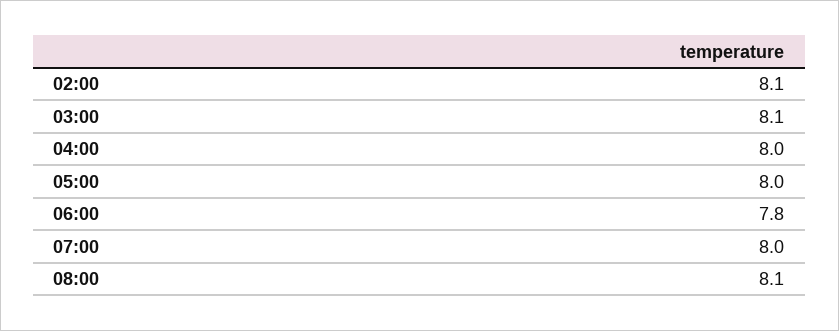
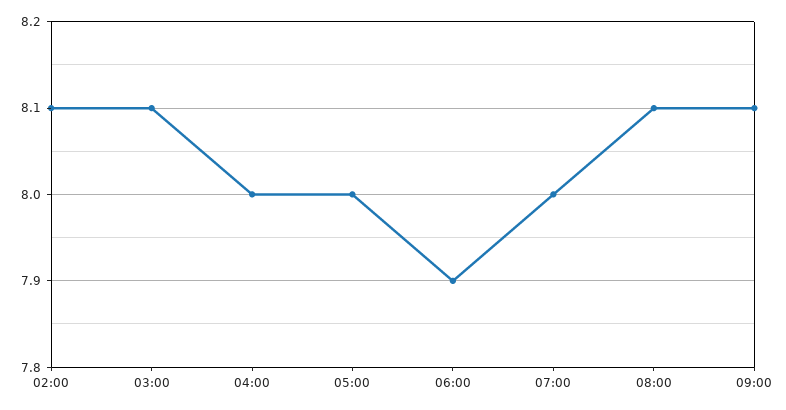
06:00: 7.8 -> 7.9
09:00: none -> 8.1

